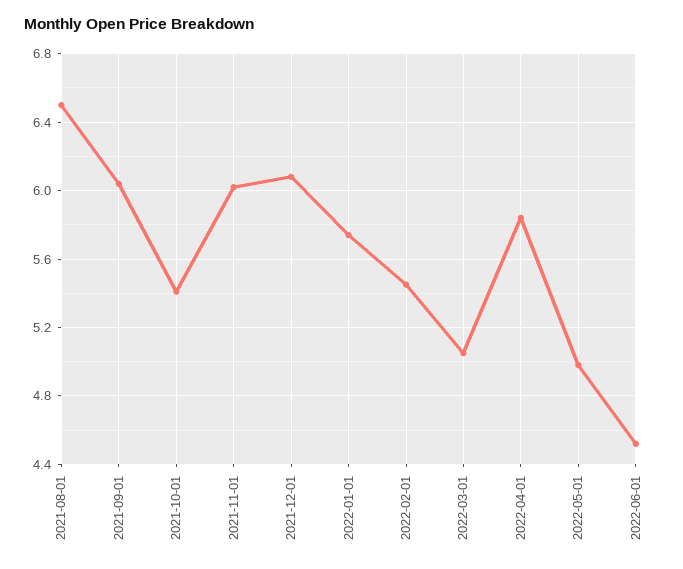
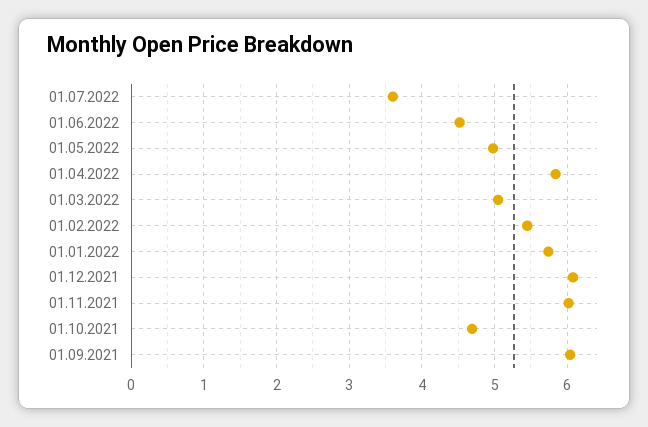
2021-08-01: 6.5 -> none
2021-10-01: 5.4 -> 4.7
01.07.2022: none -> 3.6

